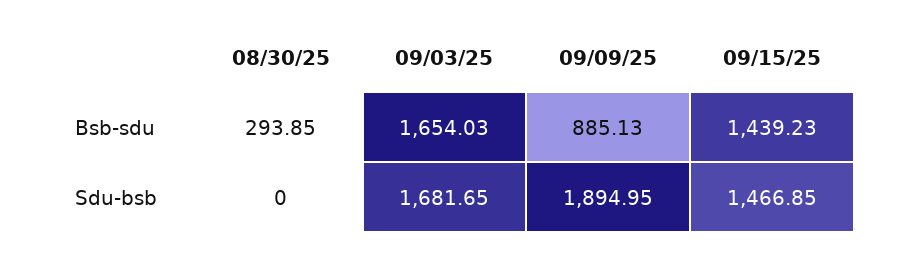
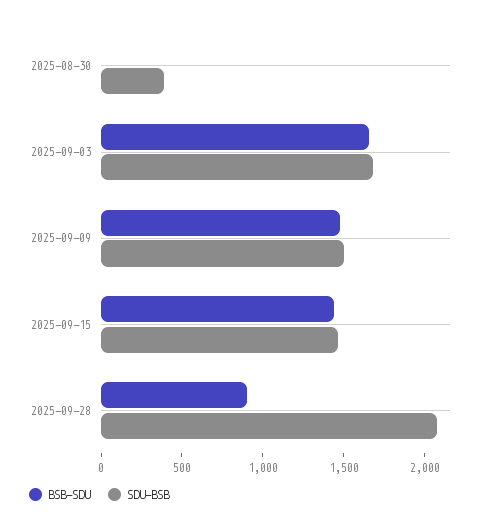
Bsb-sdu, 08/30/25: 293.85 -> 0
Bsb-sdu, 09/09/25: 885.13 -> 1500
Sdu-bsb, 08/30/25: 0 -> 400
Sdu-bsb, 09/09/25: 1894.95 -> 1500
Bsb-sdu, 2025-09-28: none -> 900
Sdu-bsb, 2025-09-28: none -> 2100

